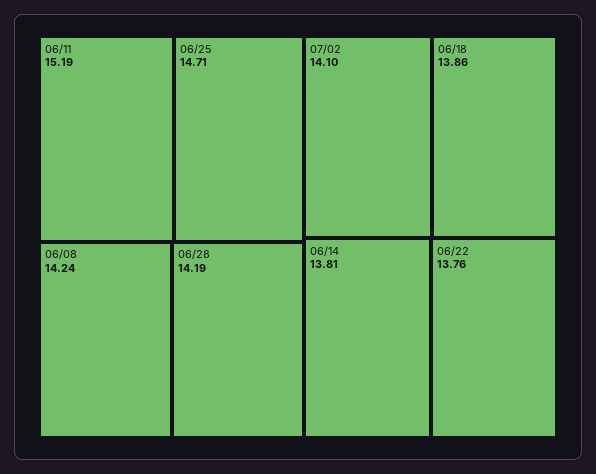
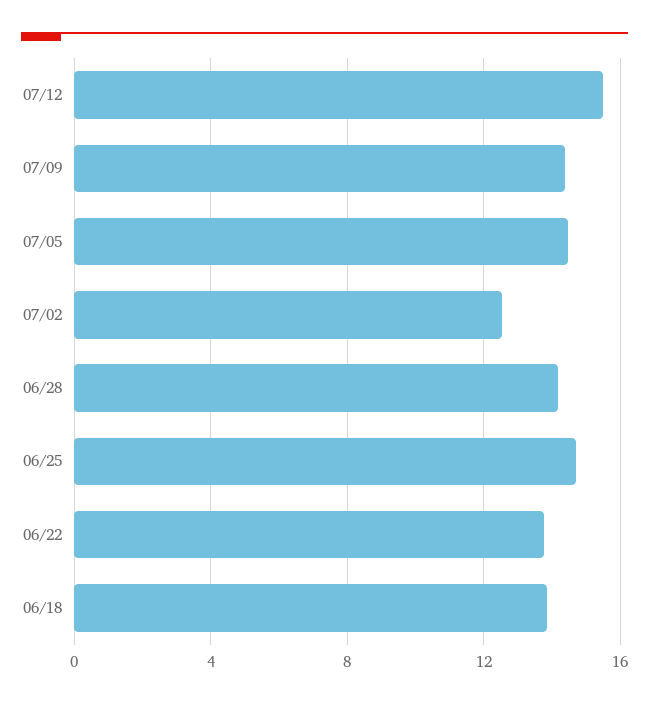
06/11: 15.19 -> none
06/08: 14.24 -> none
07/02: 14.1 -> 12.5
06/14: 13.81 -> none
07/12: none -> 15.5
07/09: none -> 14.5
07/05: none -> 14.5

